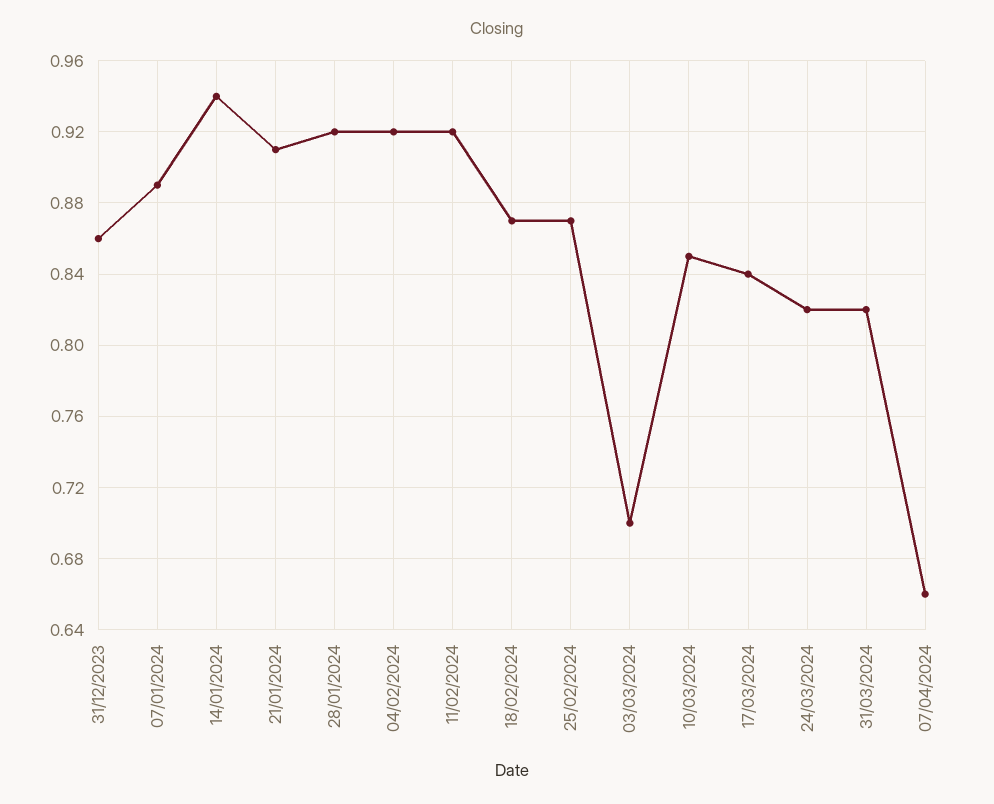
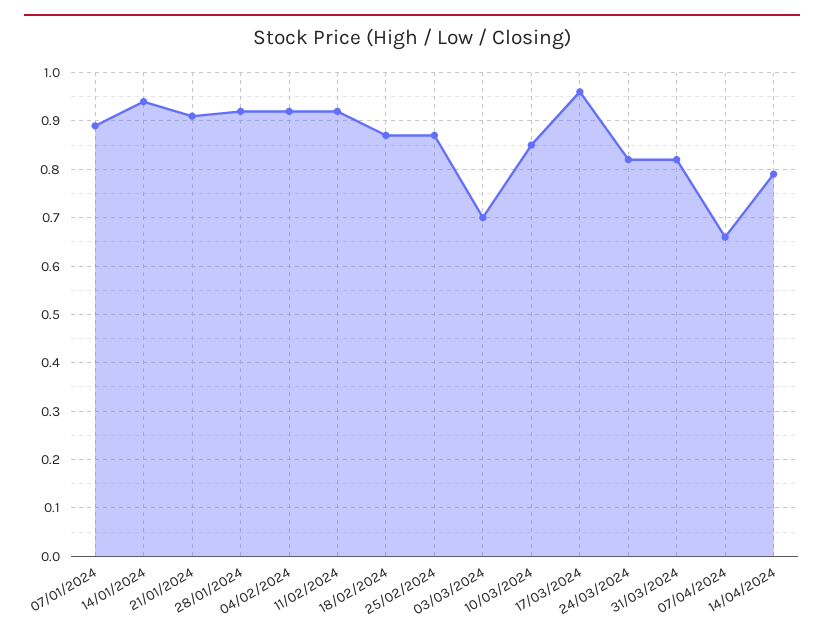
31/12/2023: 0.86 -> none
17/03/2024: 0.84 -> 0.95
14/04/2024: none -> 0.8

